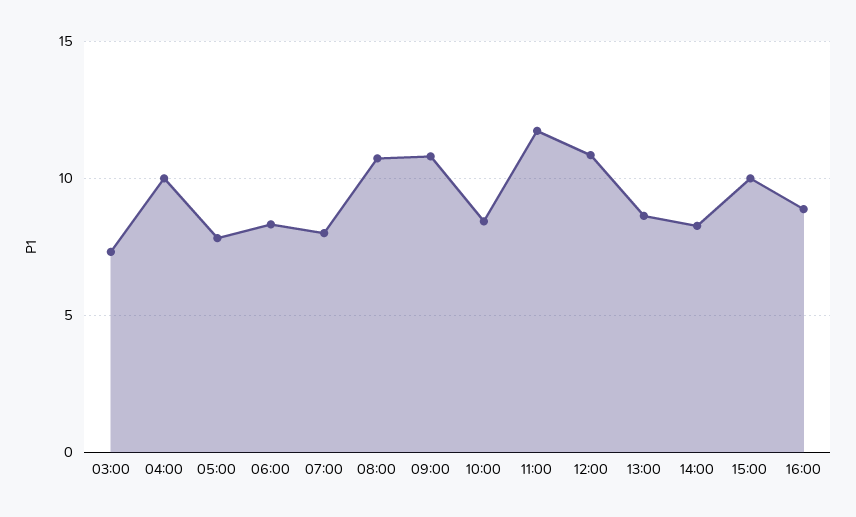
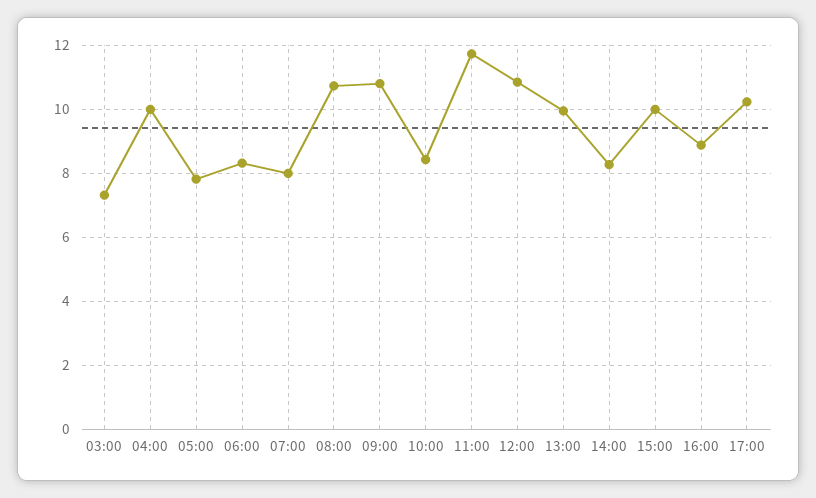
13:00: 8.5 -> 10
17:00: none -> 10.2

